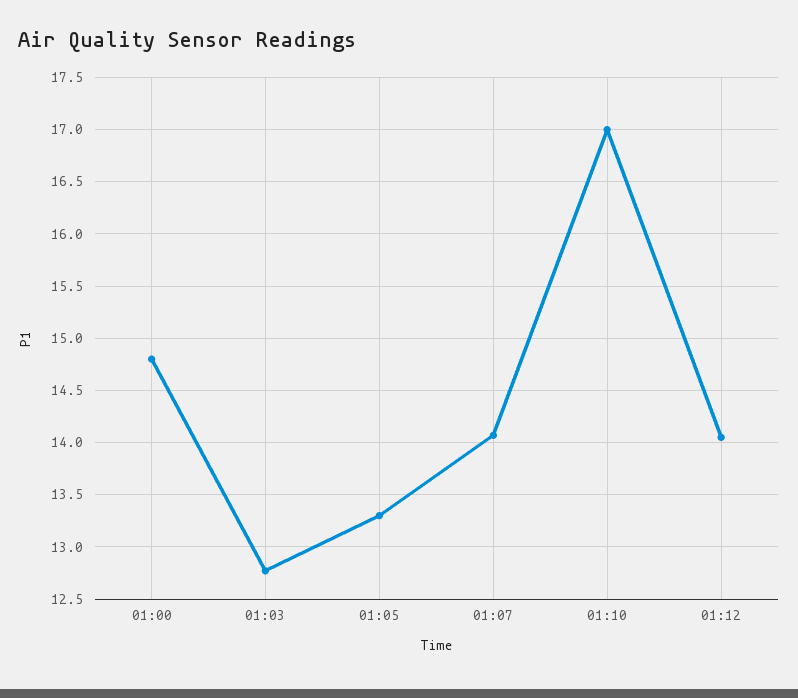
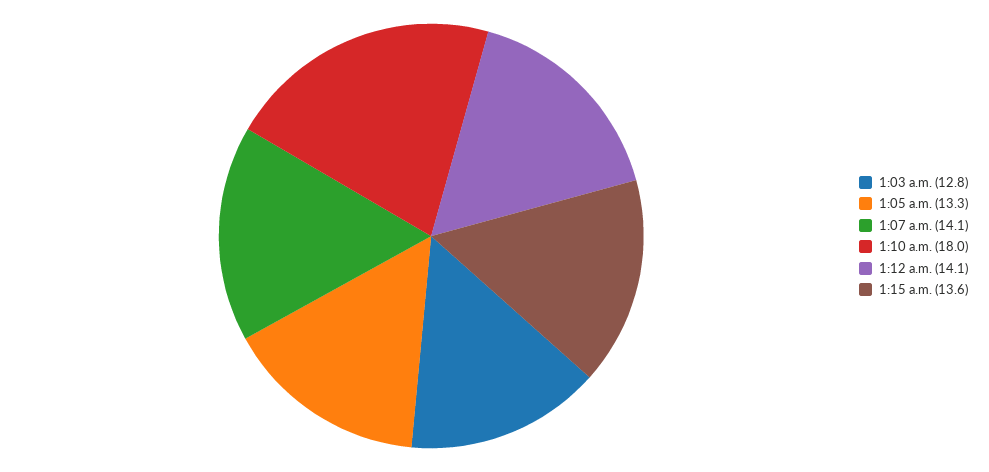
01:00: 14.8 -> none
01:10: 17 -> 18
1:15 a.m.: none -> 13.6

